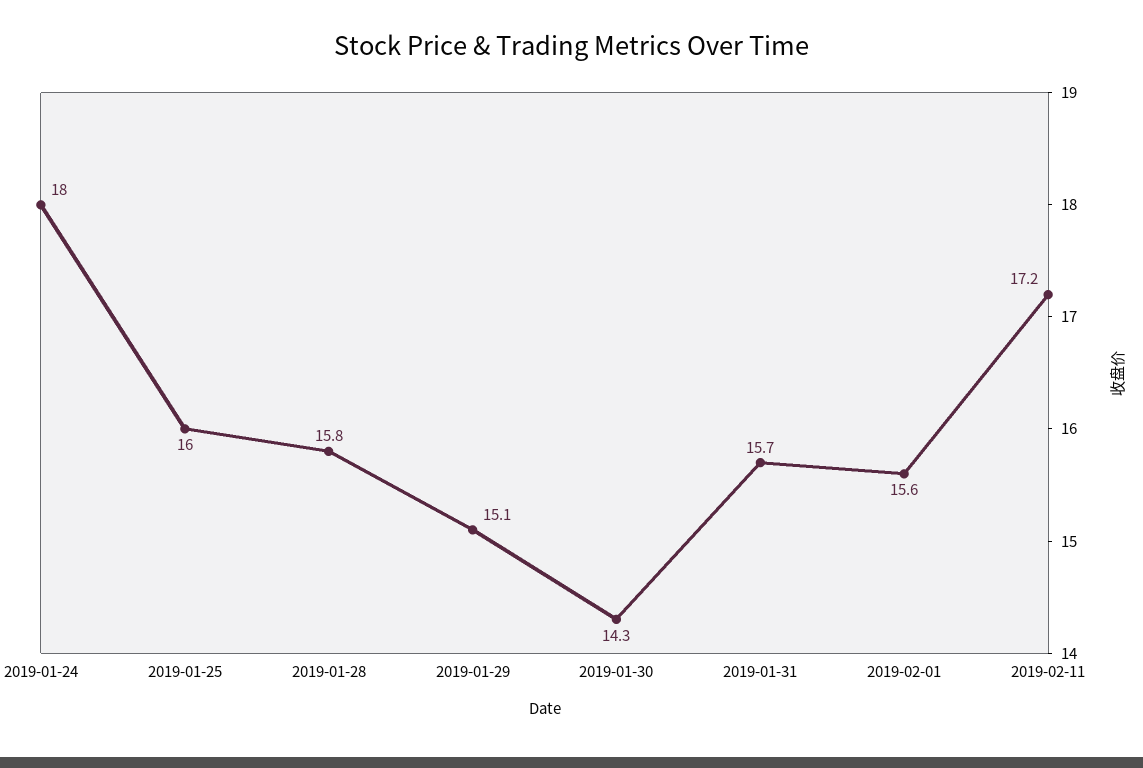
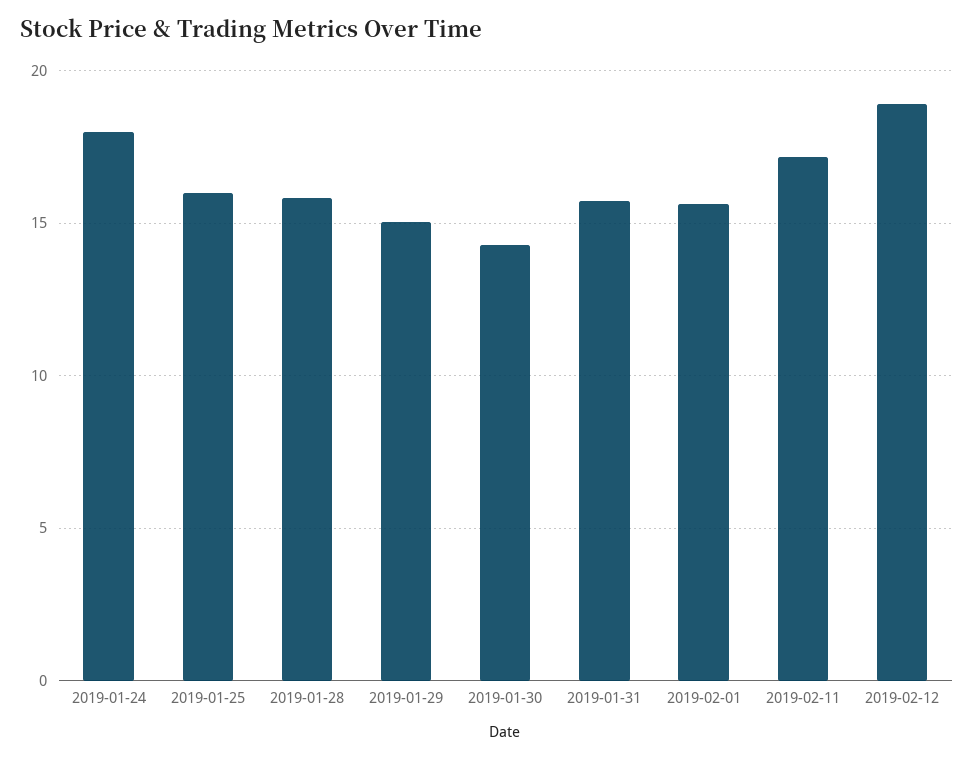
2019-02-12: none -> 19

